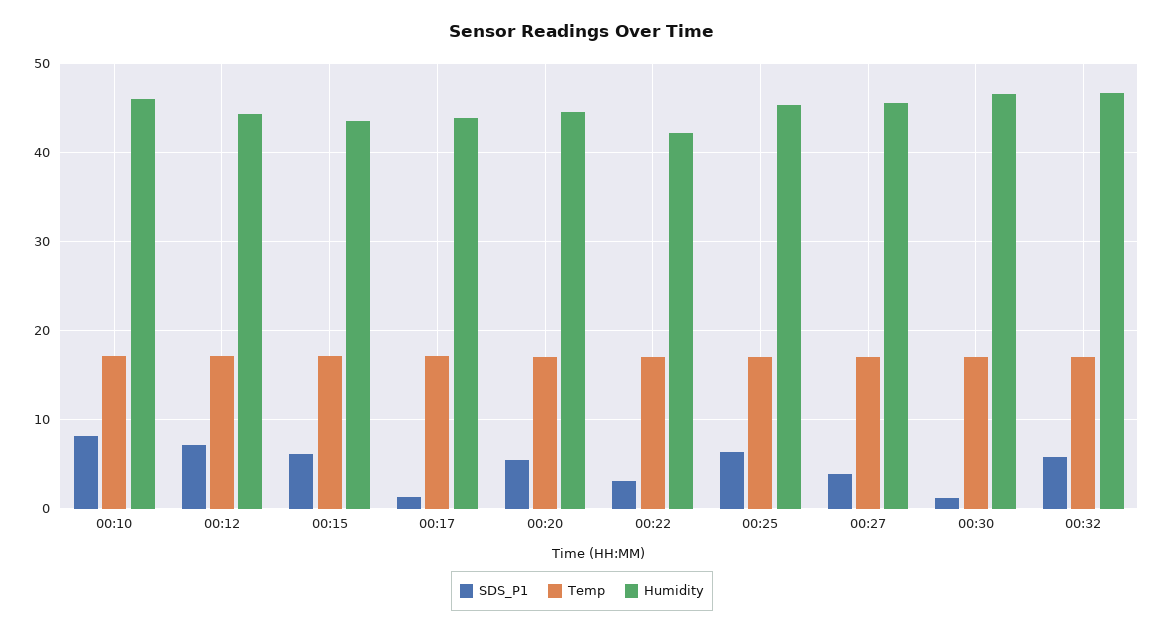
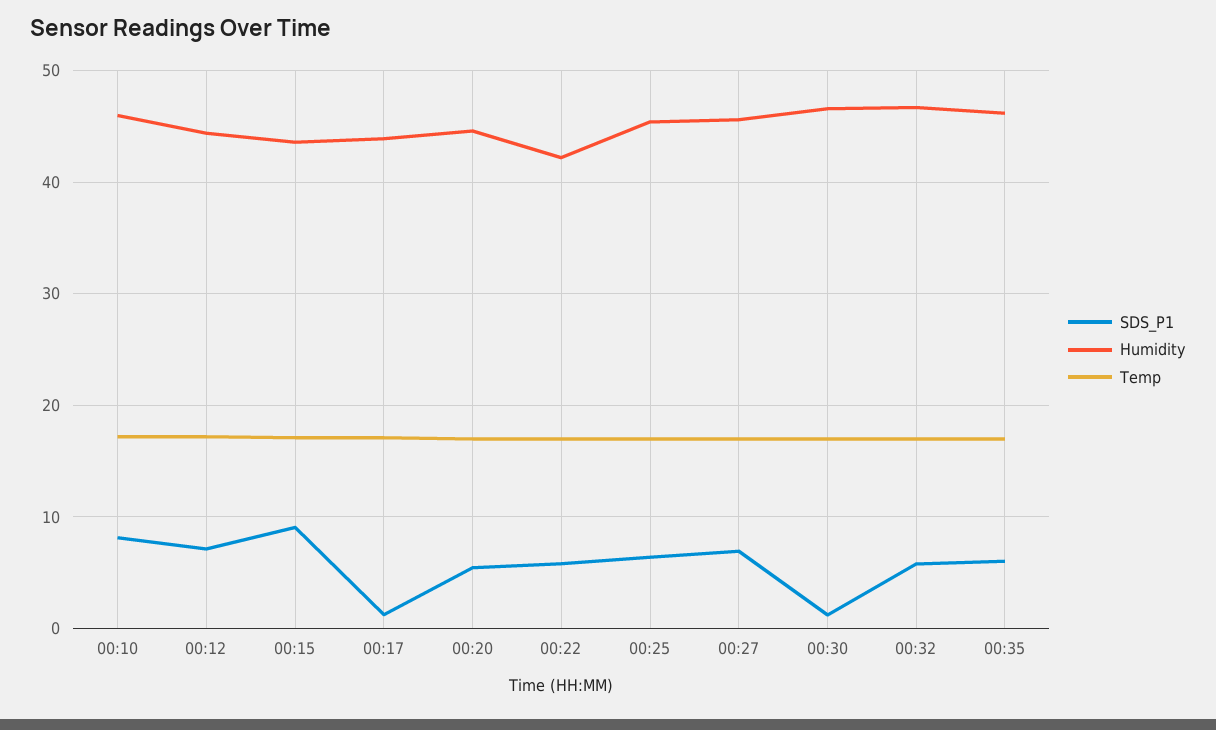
SDS_P1, 00:15: 6 -> 9
SDS_P1, 00:22: 3 -> 6
SDS_P1, 00:27: 4 -> 7
SDS_P1, 00:35: none -> 6
Humidity, 00:35: none -> 46
Temp, 00:35: none -> 17

